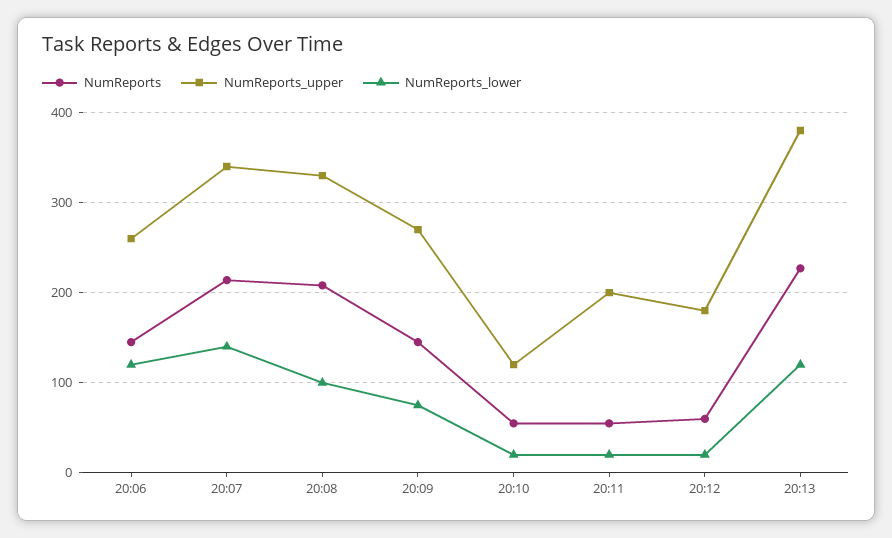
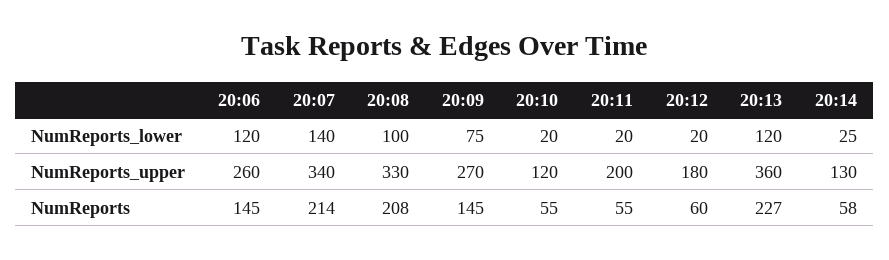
NumReports_upper, 20:13: 380 -> 360
NumReports_lower, 20:14: none -> 25
NumReports_upper, 20:14: none -> 130
NumReports, 20:14: none -> 58

